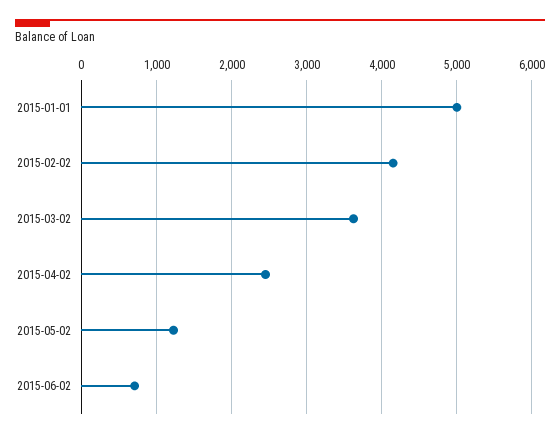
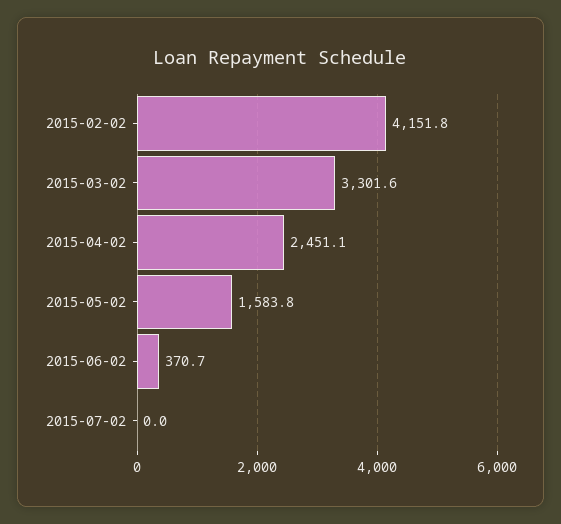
2015-01-01: 5000 -> none
2015-03-02: 3600 -> 3301.6
2015-05-02: 1200 -> 1583.8
2015-06-02: 700 -> 370.7
2015-07-02: none -> 0

